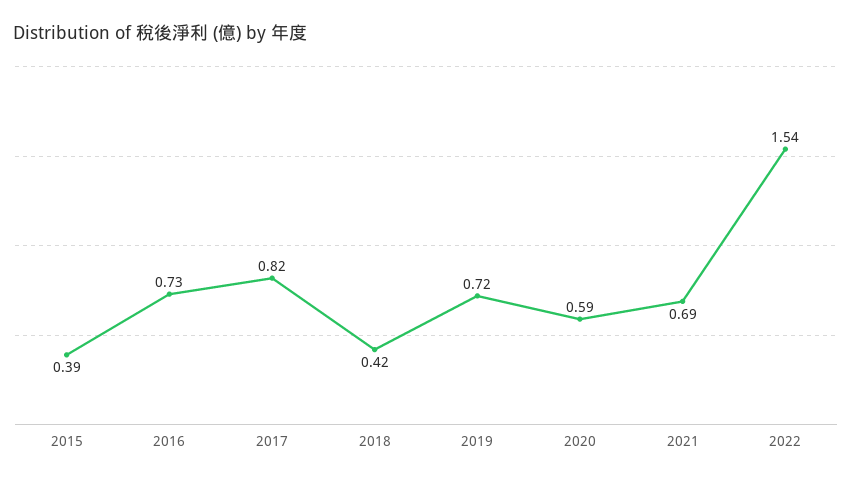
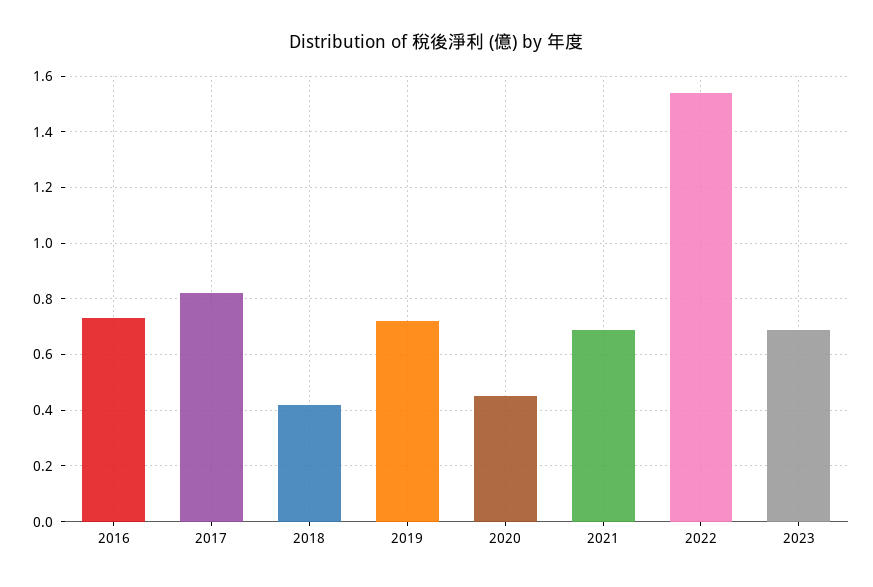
2015: 0.39 -> none
2020: 0.59 -> 0.45
2023: none -> 0.7

